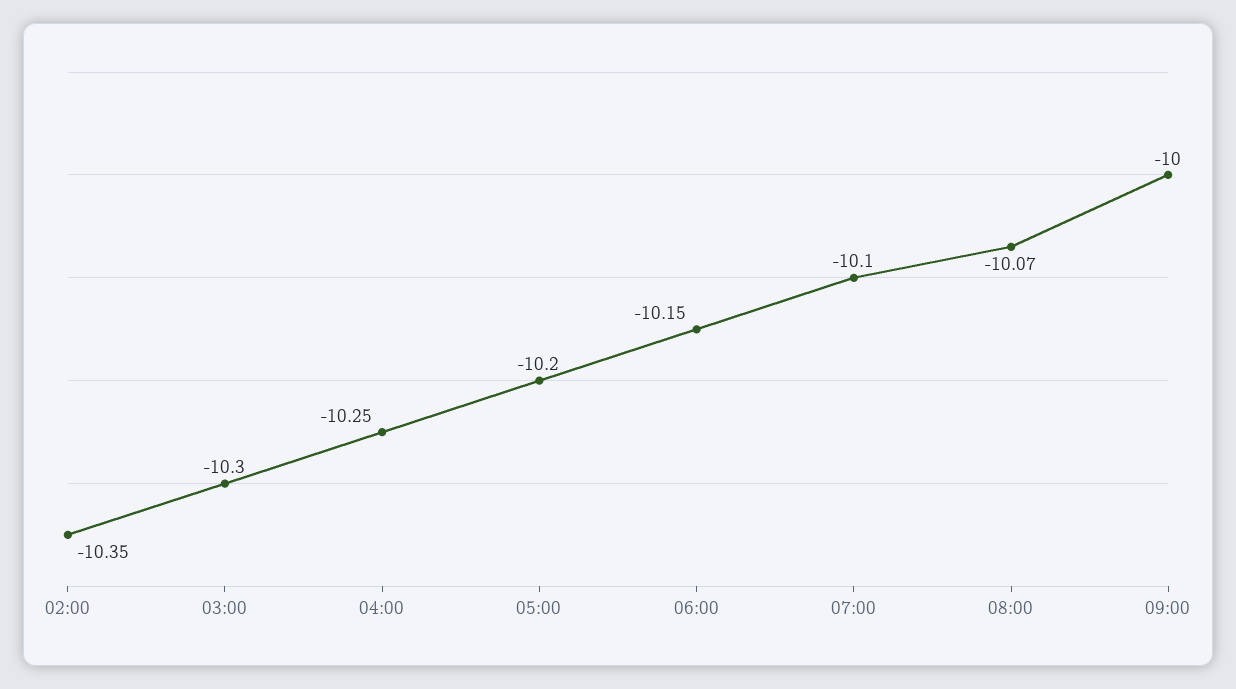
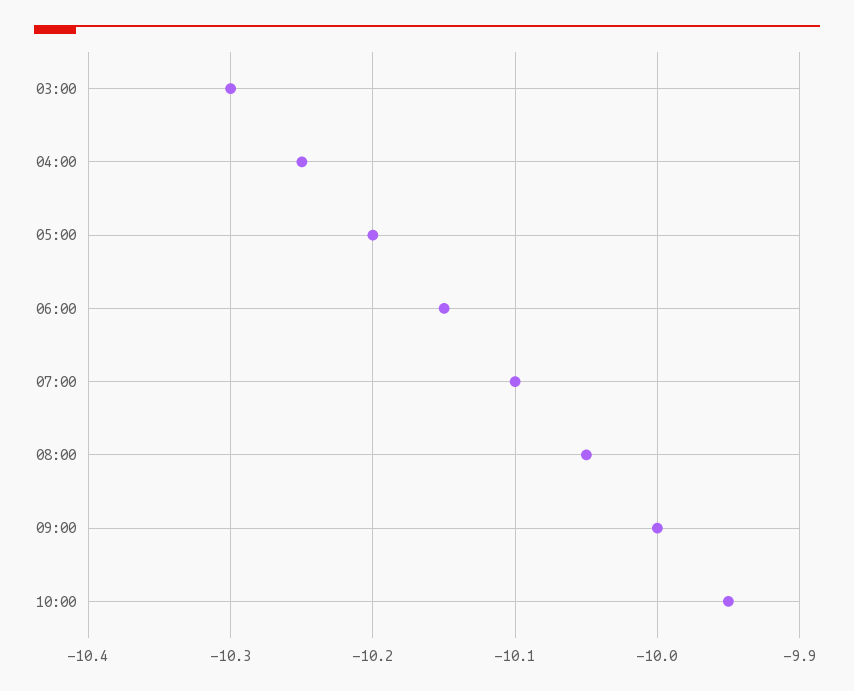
02:00: -10.35 -> none
08:00: -10.07 -> -10.05
10:00: none -> -9.95

